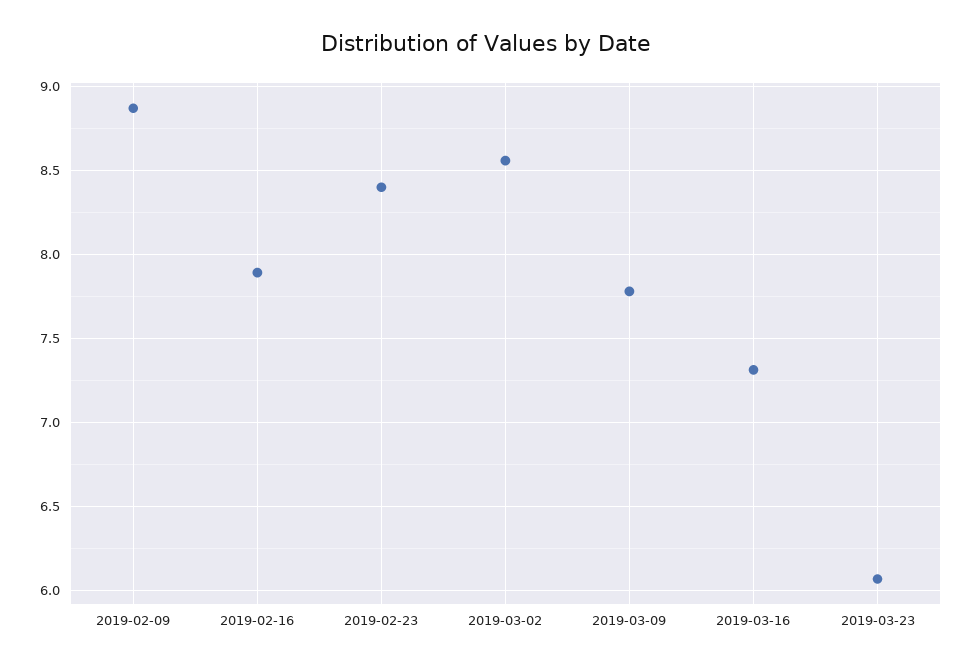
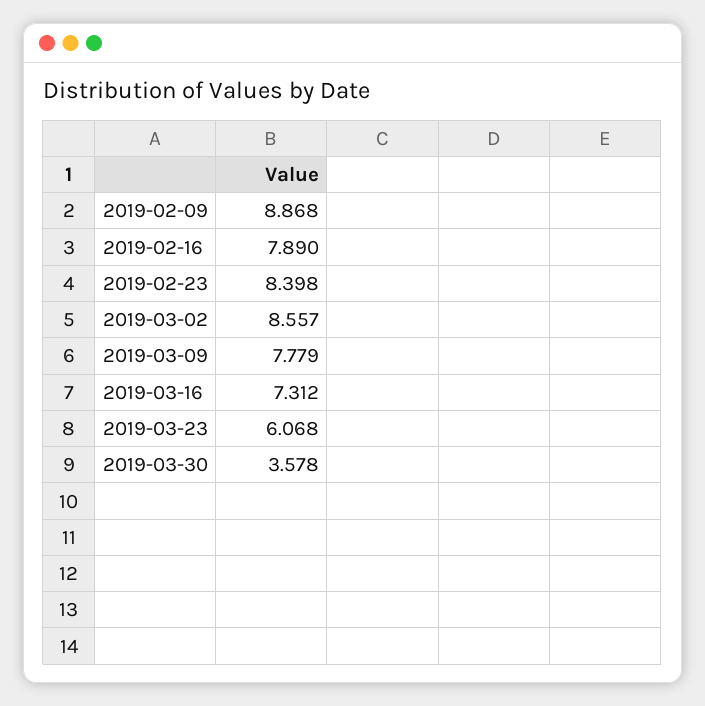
2019-03-30: none -> 3.578

